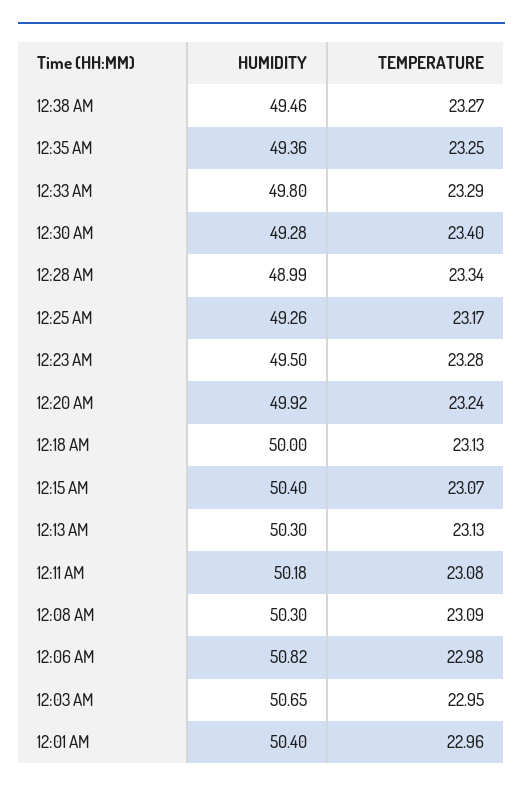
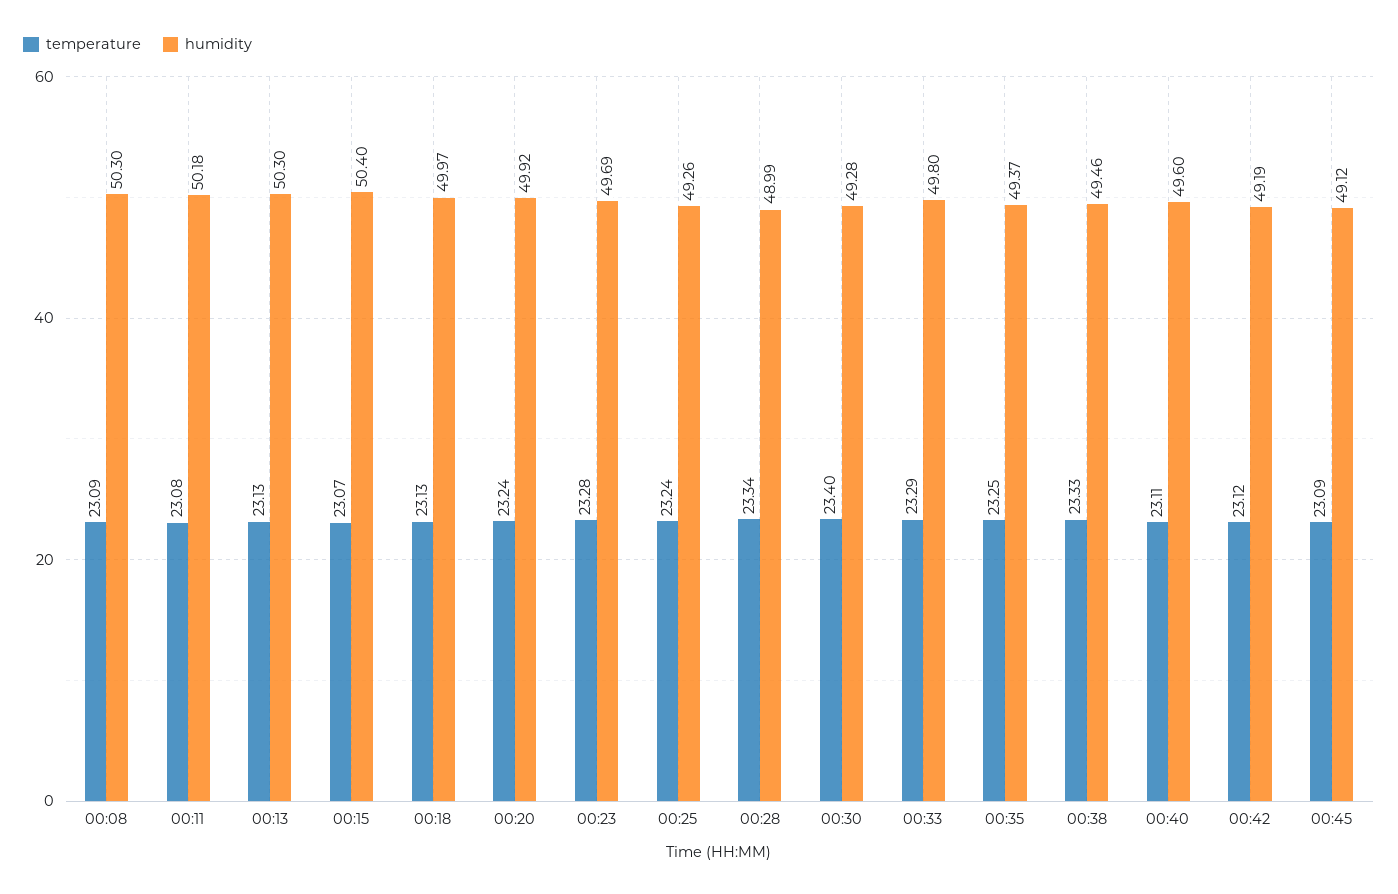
TEMPERATURE, 12:38 AM: 23.27 -> 23.33
HUMIDITY, 12:35 AM: 49.36 -> 49.37
TEMPERATURE, 12:25 AM: 23.17 -> 23.24
HUMIDITY, 12:23 AM: 49.5 -> 49.69
HUMIDITY, 12:18 AM: 50 -> 49.97
HUMIDITY, 12:06 AM: 50.82 -> none
TEMPERATURE, 12:06 AM: 22.98 -> none
HUMIDITY, 12:03 AM: 50.65 -> none
TEMPERATURE, 12:03 AM: 22.95 -> none
HUMIDITY, 12:01 AM: 50.4 -> none
TEMPERATURE, 12:01 AM: 22.96 -> none
TEMPERATURE, 00:40: none -> 23.11
HUMIDITY, 00:40: none -> 49.6
TEMPERATURE, 00:42: none -> 23.12
HUMIDITY, 00:42: none -> 49.19
TEMPERATURE, 00:45: none -> 23.09
HUMIDITY, 00:45: none -> 49.12

